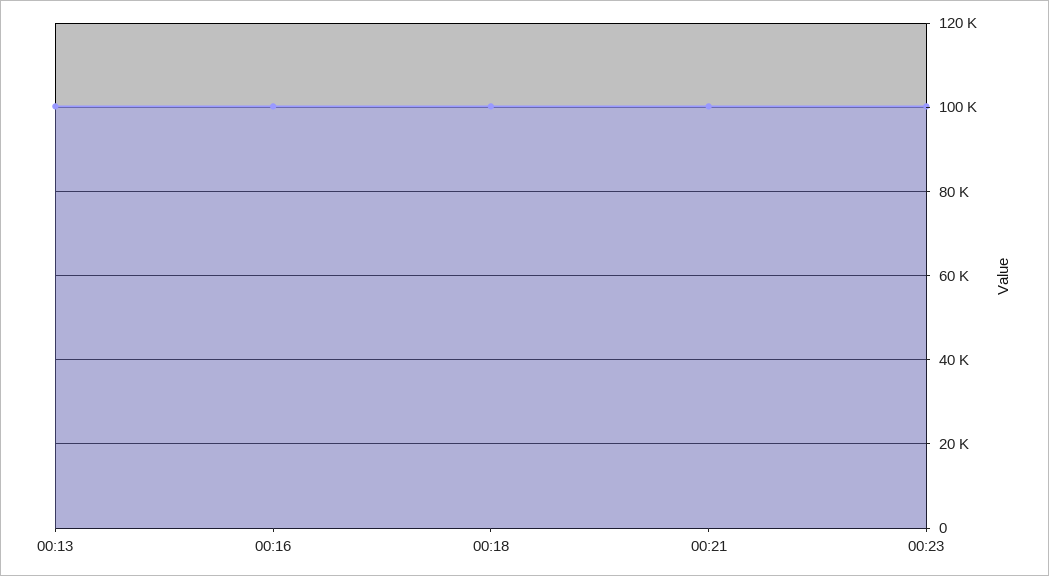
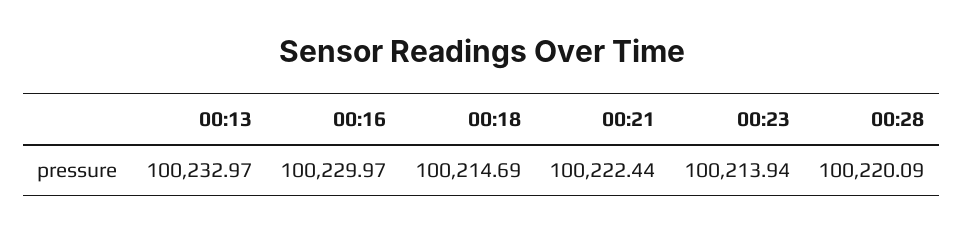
00:28: none -> 100220.09

